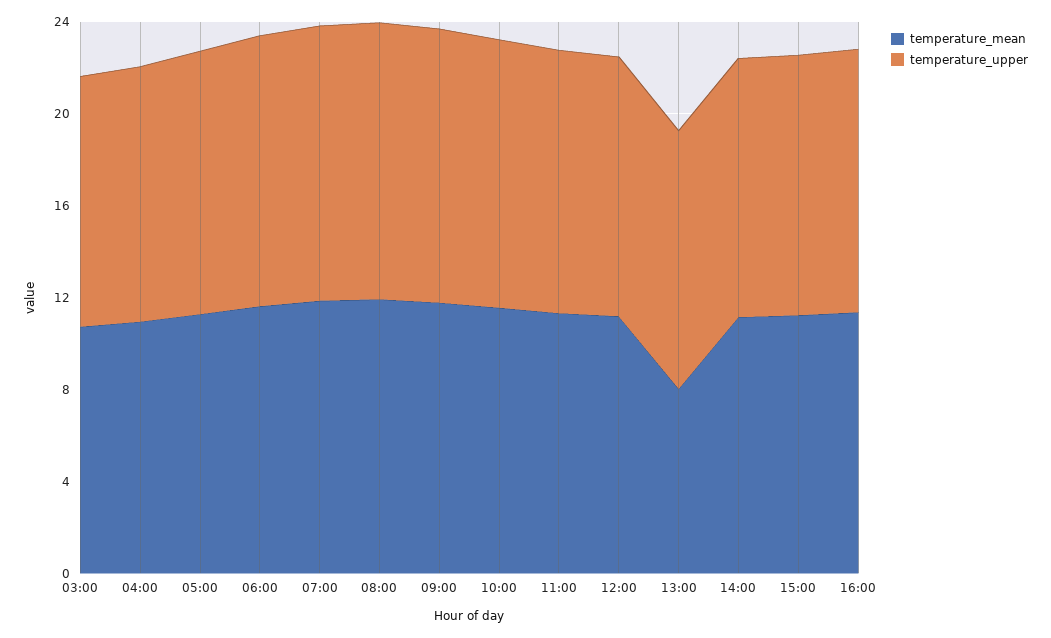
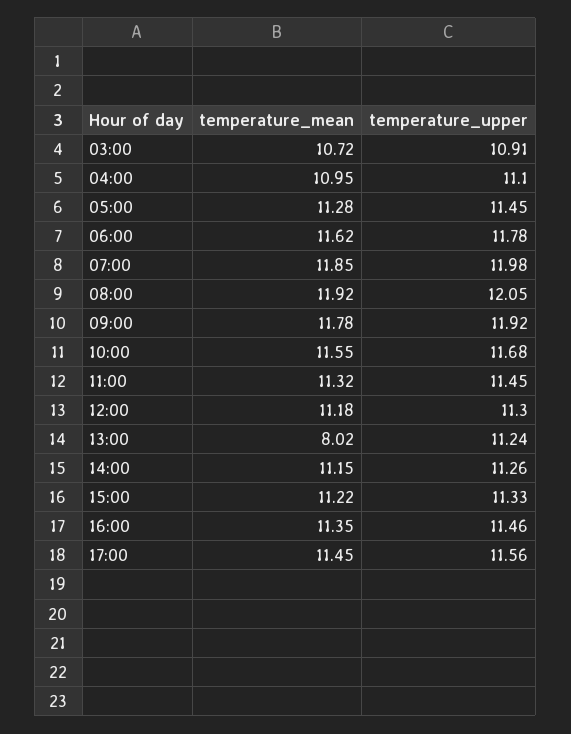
temperature_mean, 17:00: none -> 11.45
temperature_upper, 17:00: none -> 11.56

